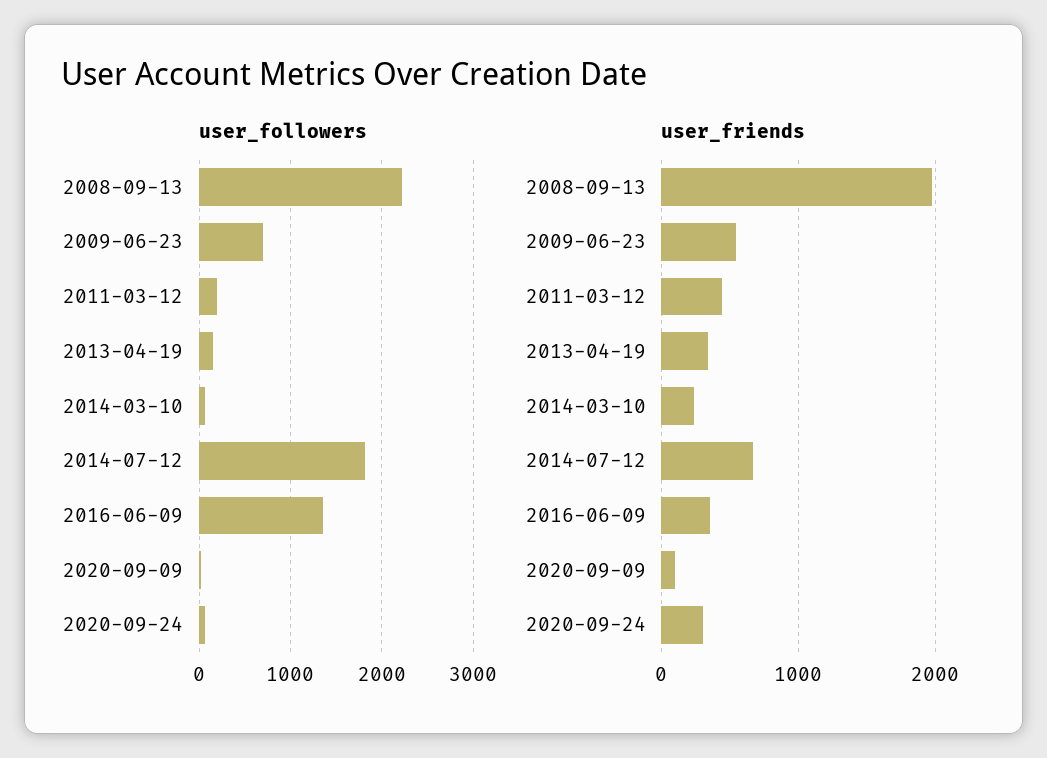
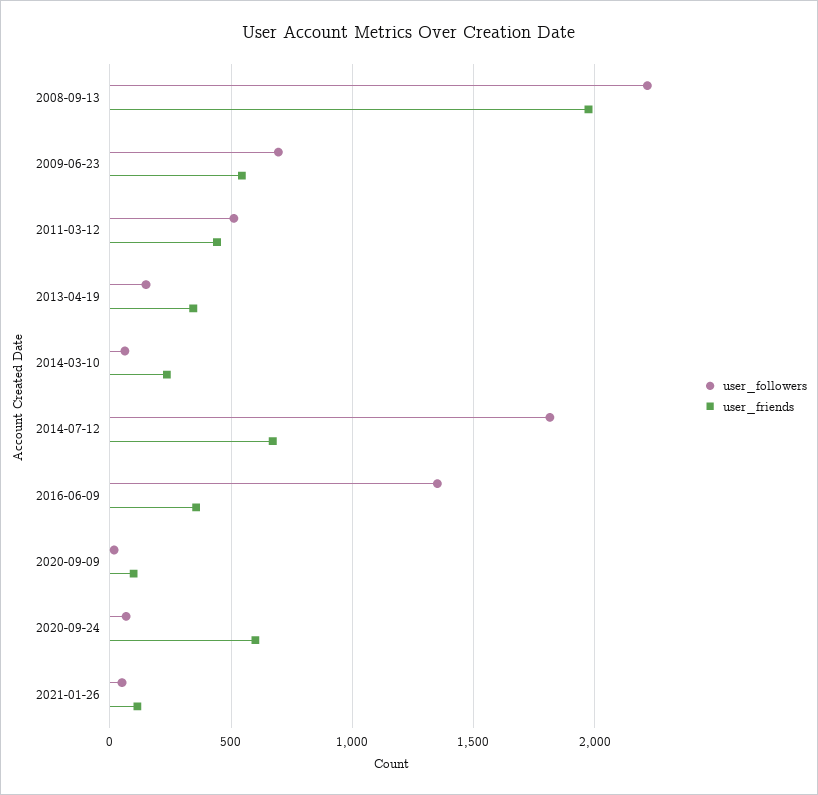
user_followers, 2011-03-12: 200 -> 500
user_friends, 2020-09-24: 300 -> 600
user_followers, 2021-01-26: none -> 50
user_friends, 2021-01-26: none -> 100

